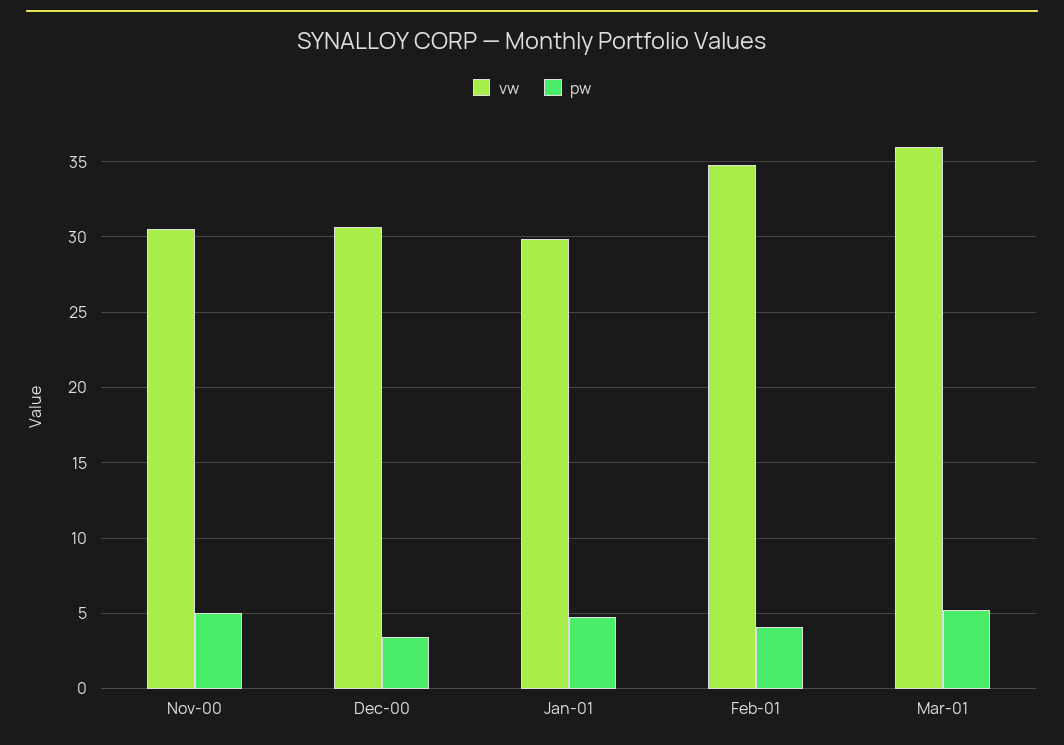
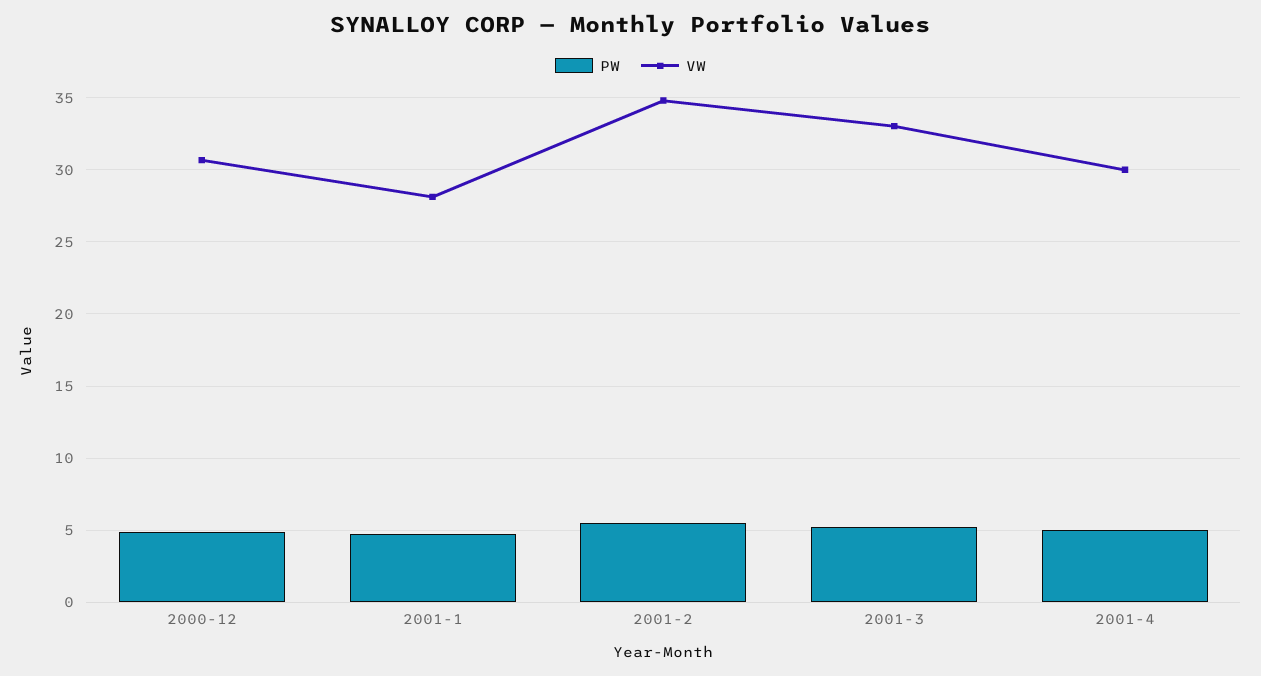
vw, Nov-00: 30.5 -> none
pw, Nov-00: 5 -> none
pw, Dec-00: 3.5 -> 5
vw, Jan-01: 30 -> 28
pw, Feb-01: 4 -> 5.5
vw, Mar-01: 36 -> 33
pw, 2001-4: none -> 5
vw, 2001-4: none -> 30

